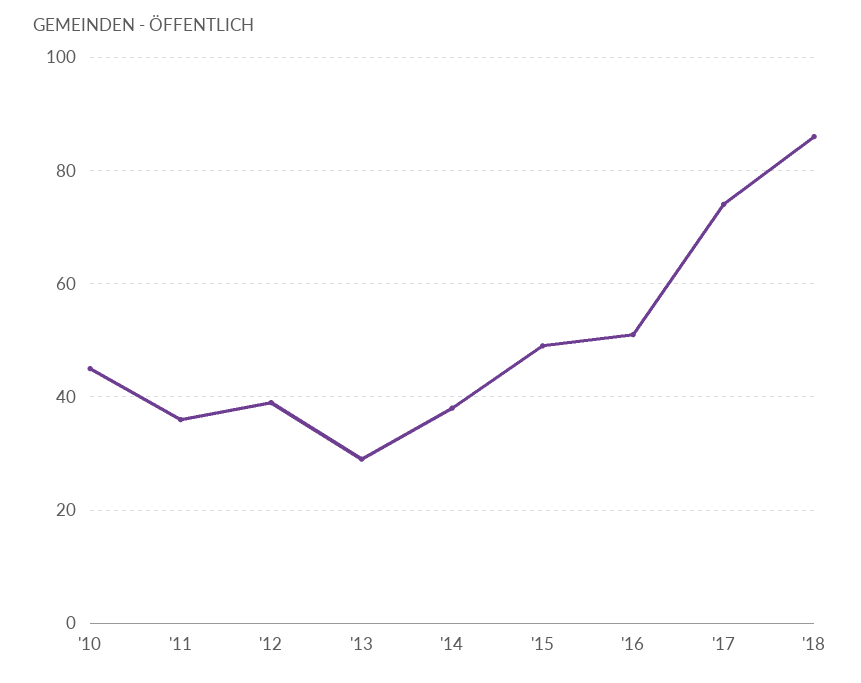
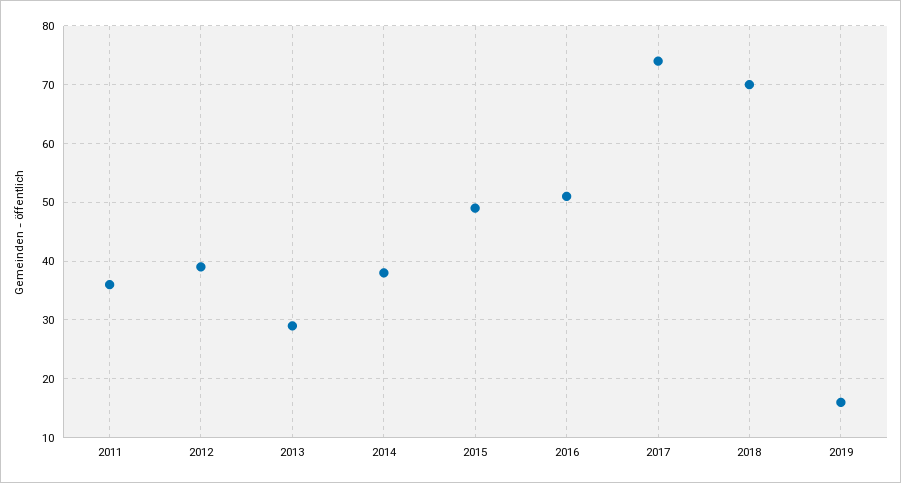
'10: 45 -> none
'18: 85 -> 70
2019: none -> 15

